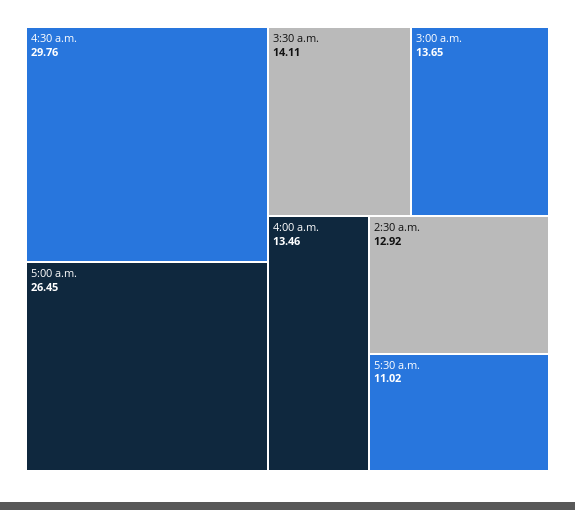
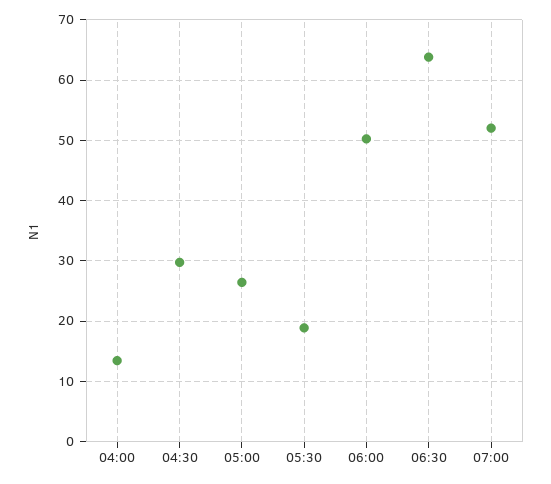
3:30 a.m.: 14.11 -> none
3:00 a.m.: 13.65 -> none
2:30 a.m.: 12.92 -> none
5:30 a.m.: 11.02 -> 19
06:00: none -> 50
06:30: none -> 64
07:00: none -> 52

